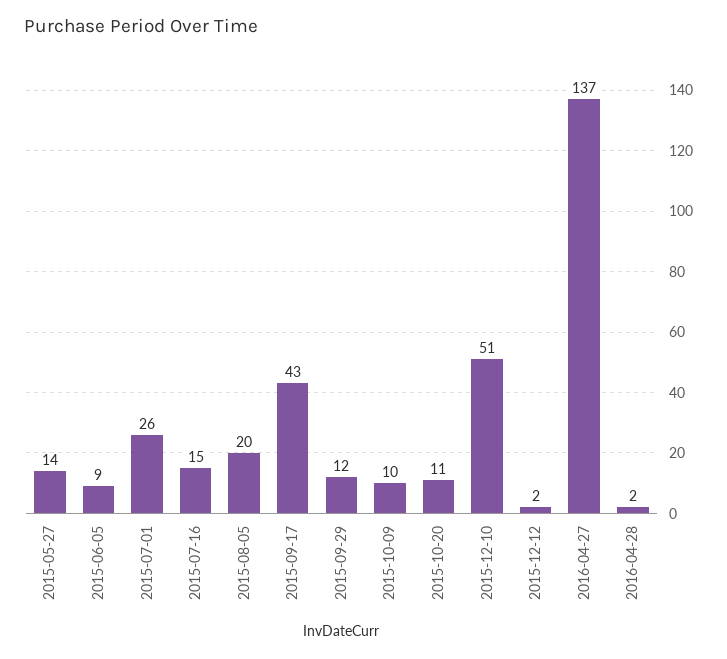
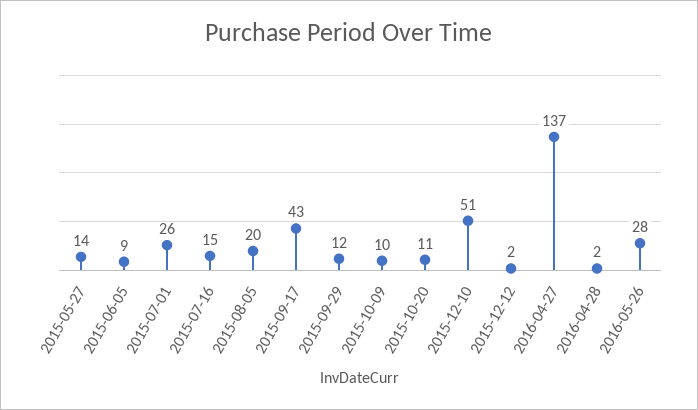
2016-05-26: none -> 28

